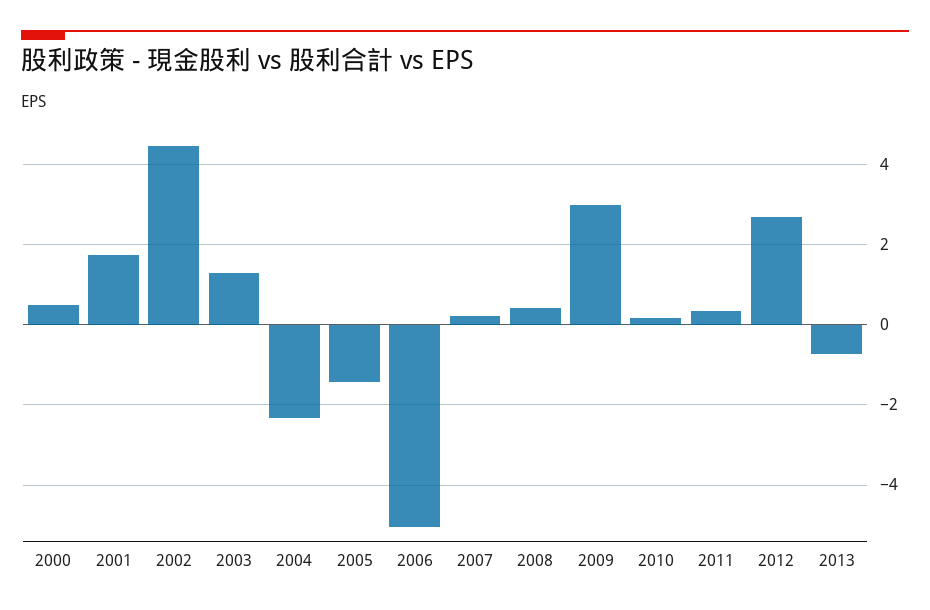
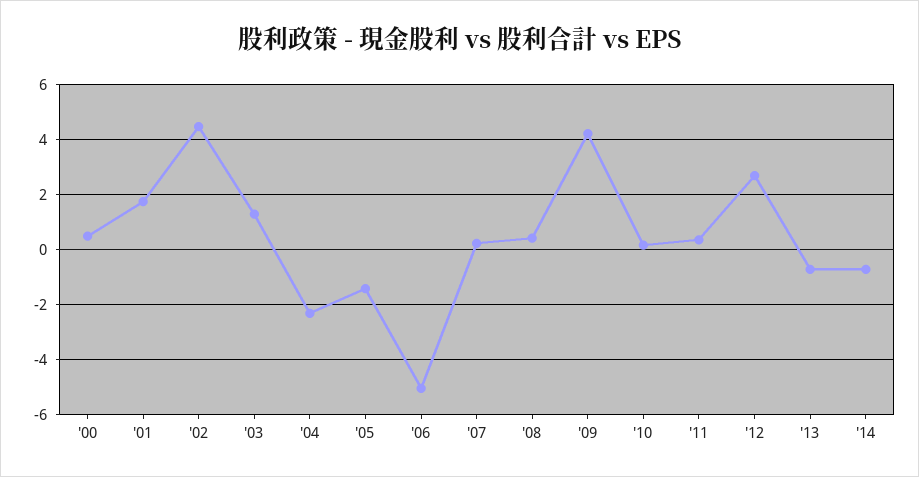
2009: 3 -> 4.25
'14: none -> -0.75

